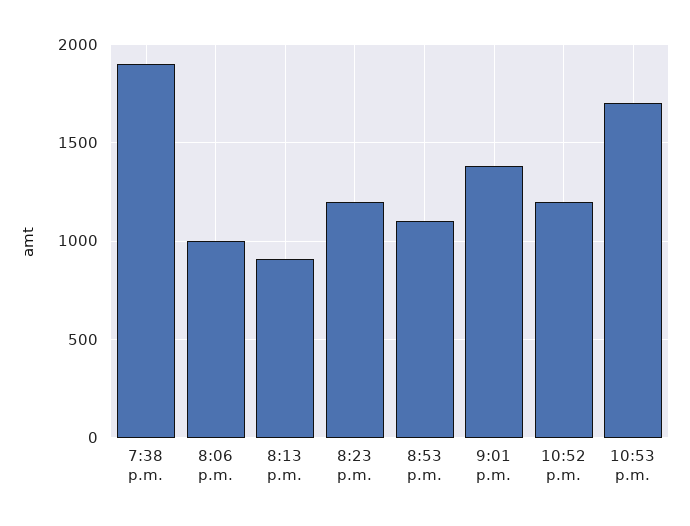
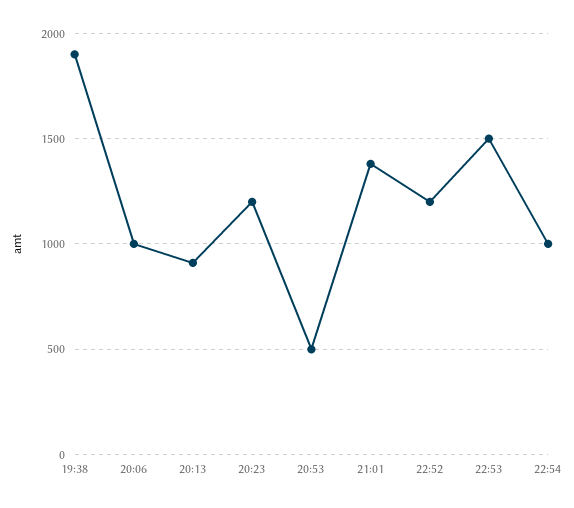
8:53 p.m.: 1100 -> 500
10:53 p.m.: 1700 -> 1500
22:54: none -> 1000

